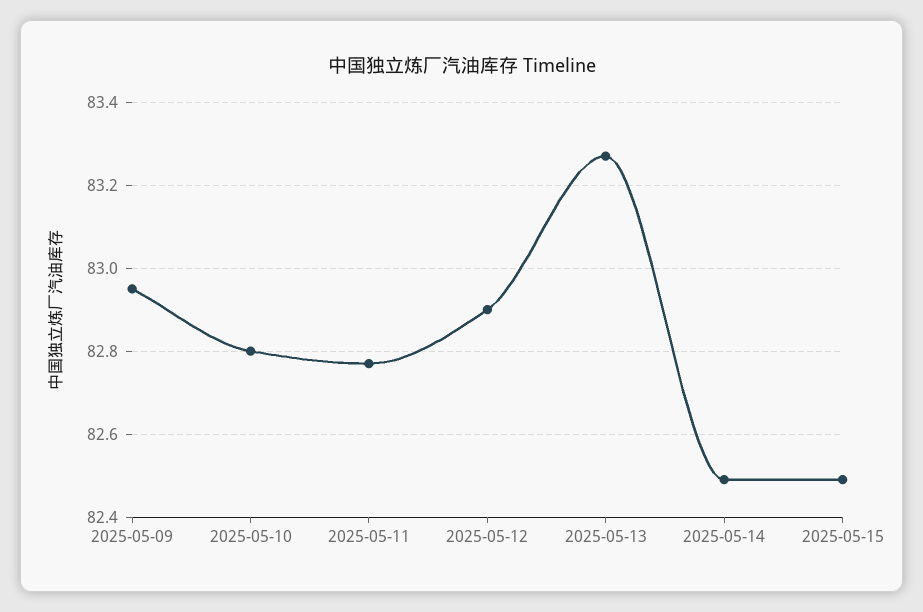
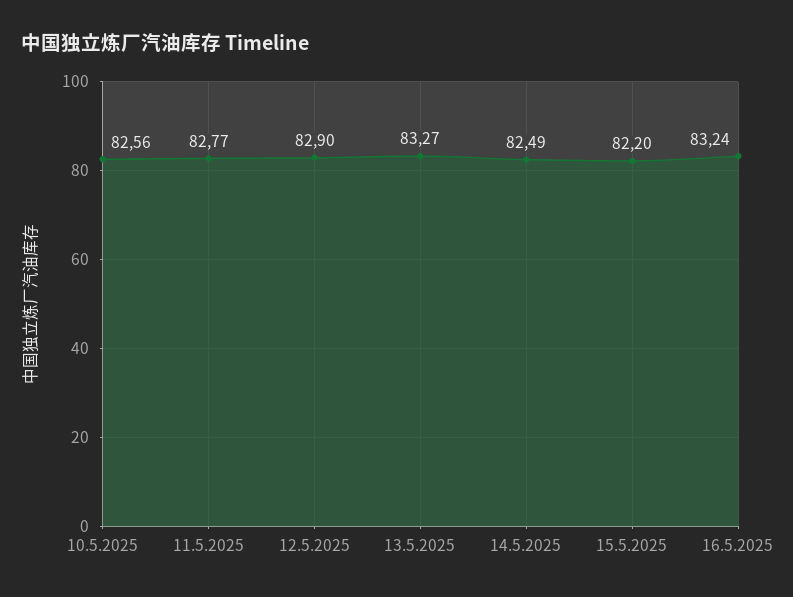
2025-05-09: 82.95 -> none
2025-05-10: 82.8 -> 82.56
2025-05-15: 82.5 -> 82.2
16.5.2025: none -> 83.24

